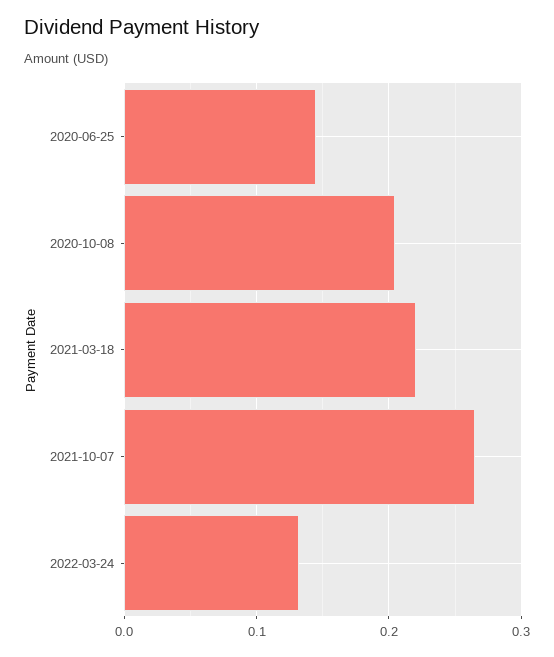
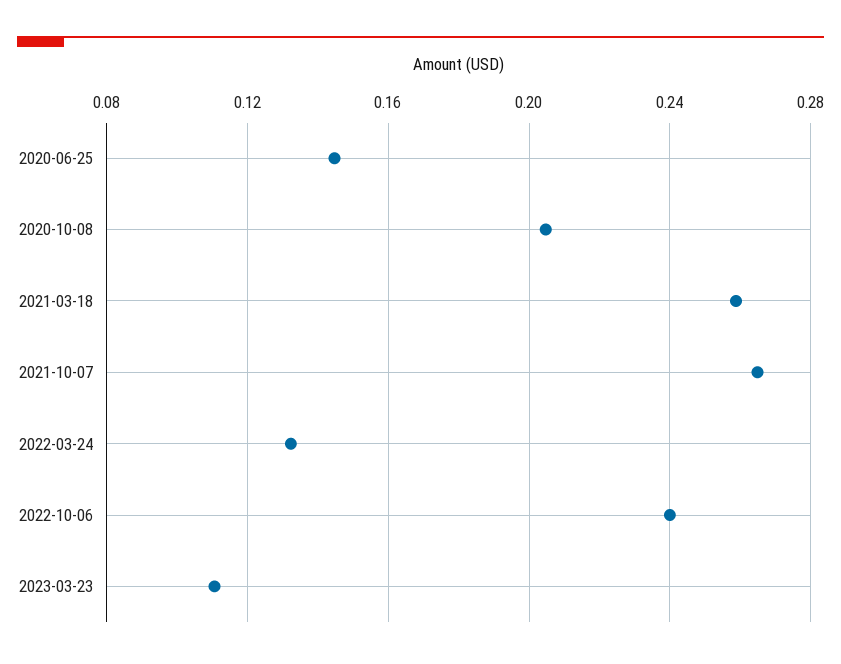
2021-03-18: 0.22 -> 0.26
2022-10-06: none -> 0.24
2023-03-23: none -> 0.11

